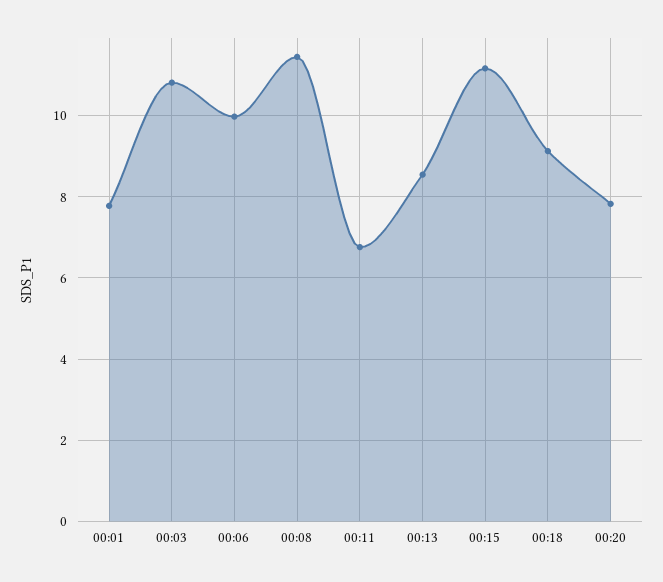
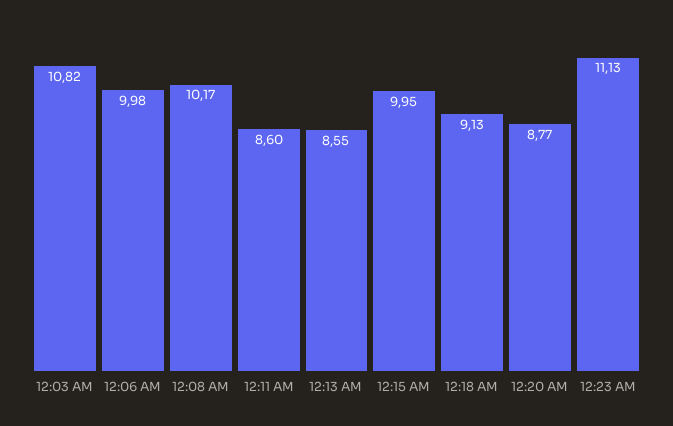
00:01: 7.8 -> none
00:08: 11.4 -> 10.17
00:11: 6.8 -> 8.6
00:15: 11.2 -> 9.95
00:20: 7.8 -> 8.77
12:23 AM: none -> 11.13

